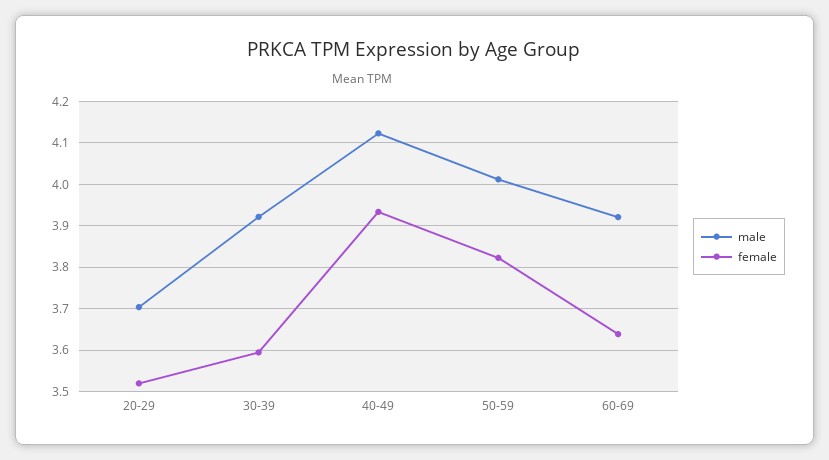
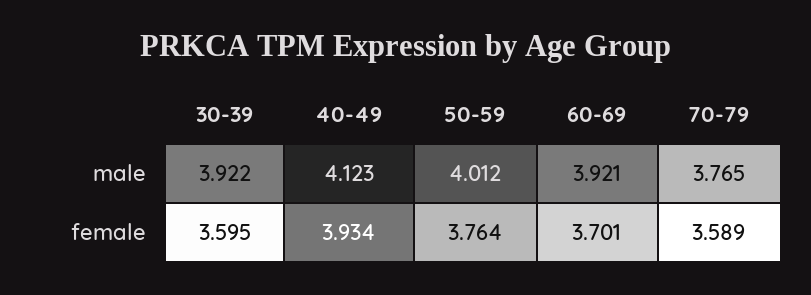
male, 20-29: 3.7 -> none
female, 20-29: 3.52 -> none
female, 50-59: 3.82 -> 3.764
female, 60-69: 3.64 -> 3.701
male, 70-79: none -> 3.765
female, 70-79: none -> 3.589

